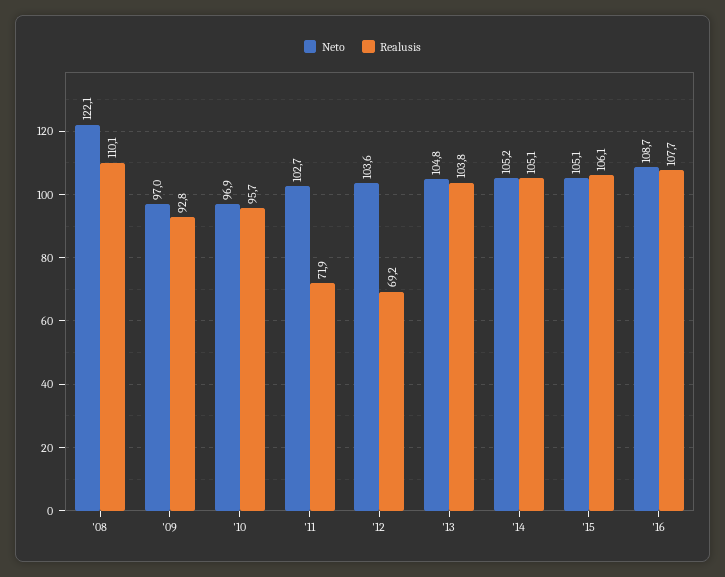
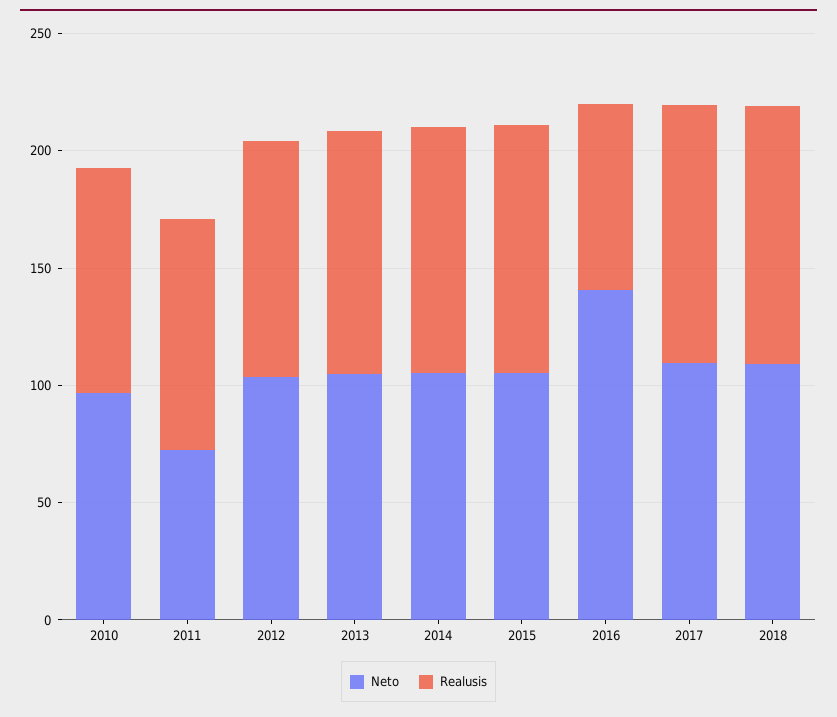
Neto, '08: 122.1 -> none
Realusis, '08: 110.1 -> none
Neto, '09: 97 -> none
Realusis, '09: 92.8 -> none
Neto, '11: 102.7 -> 70
Realusis, '11: 71.9 -> 100
Realusis, '12: 69.2 -> 100
Neto, '16: 108.7 -> 140
Realusis, '16: 107.7 -> 80
Neto, 2017: none -> 110
Realusis, 2017: none -> 110
Neto, 2018: none -> 110
Realusis, 2018: none -> 110

